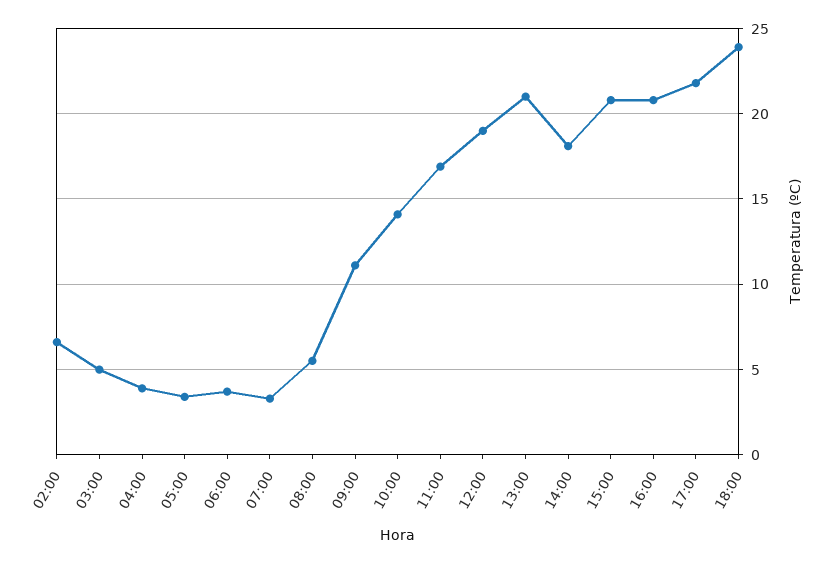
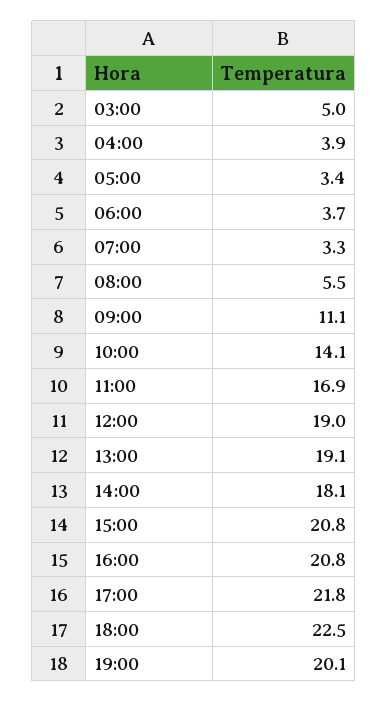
02:00: 6.5 -> none
13:00: 21 -> 19.1
18:00: 24 -> 22.5
19:00: none -> 20.1

